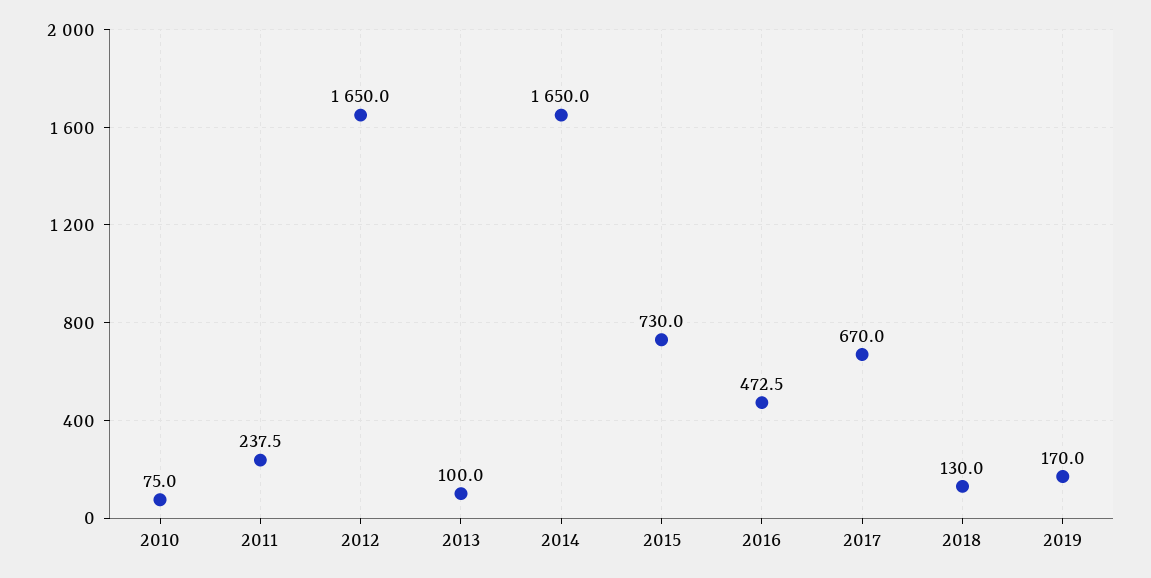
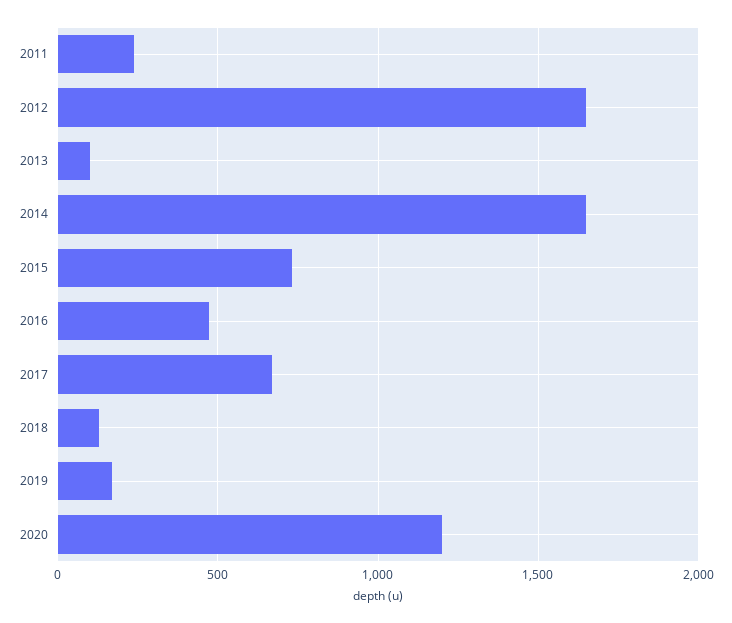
2010: 75 -> none
2020: none -> 1200

